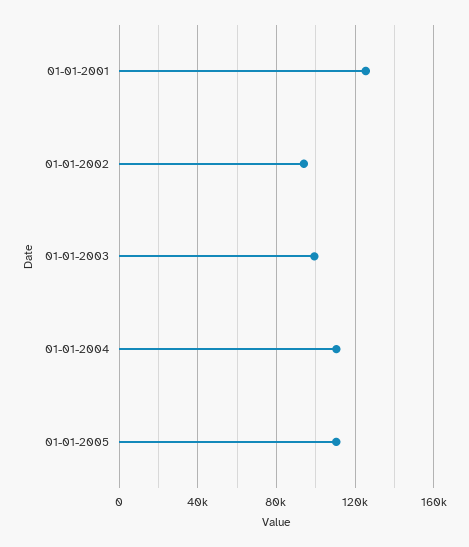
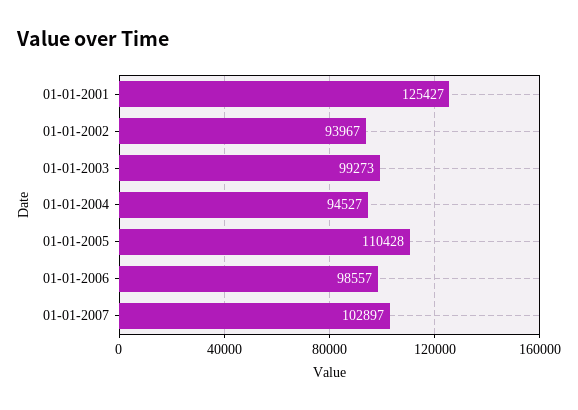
01-01-2004: 110000 -> 94527
01-01-2006: none -> 98557
01-01-2007: none -> 102897

